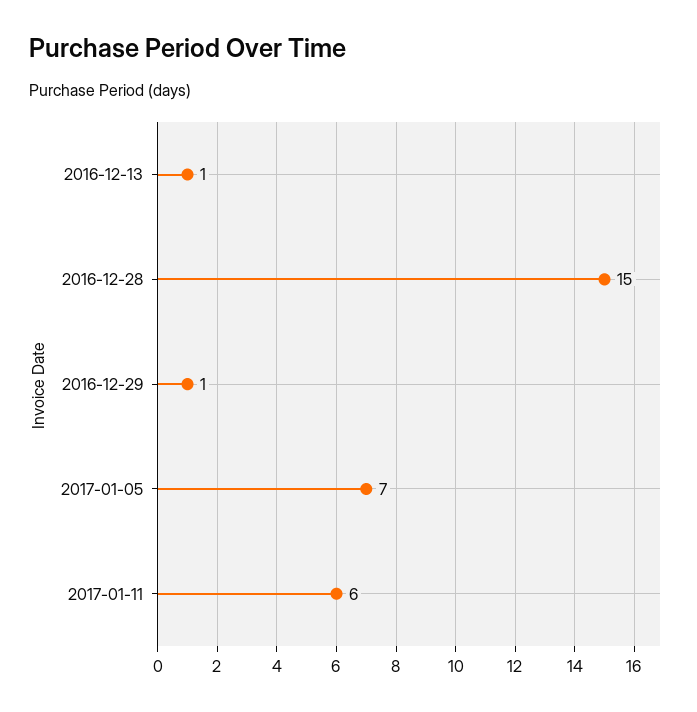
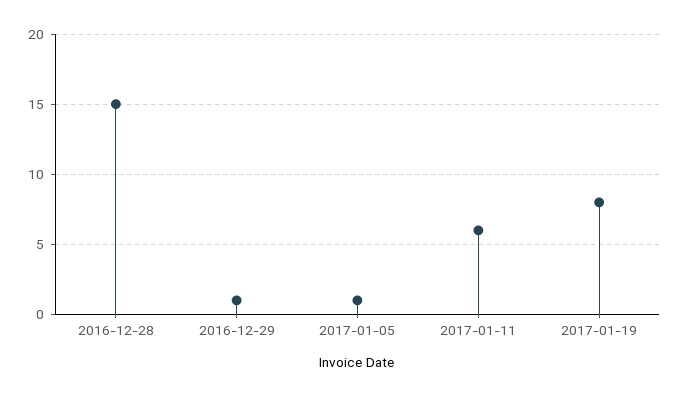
2016-12-13: 1 -> none
2017-01-05: 7 -> 1
2017-01-19: none -> 8

